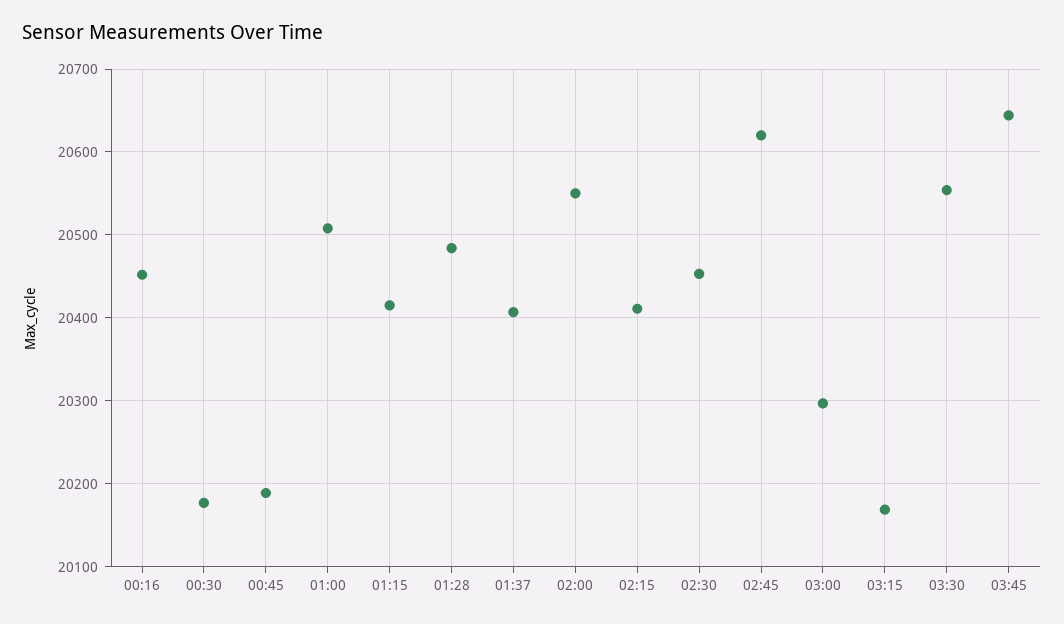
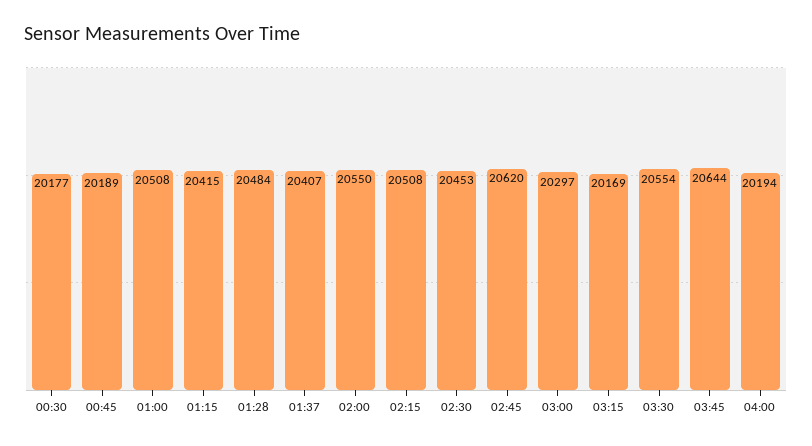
00:16: 20450 -> none
02:15: 20410 -> 20508
04:00: none -> 20194

